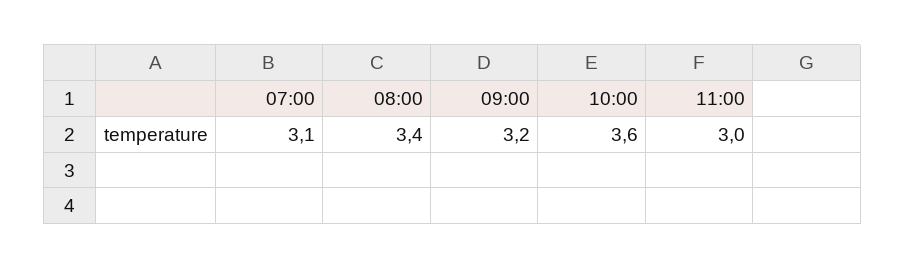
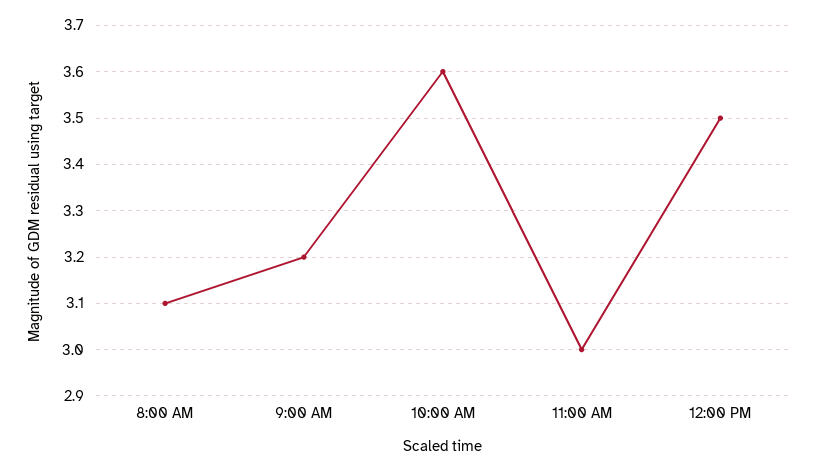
07:00: 3.1 -> none
08:00: 3.4 -> 3.1
12:00 PM: none -> 3.5

